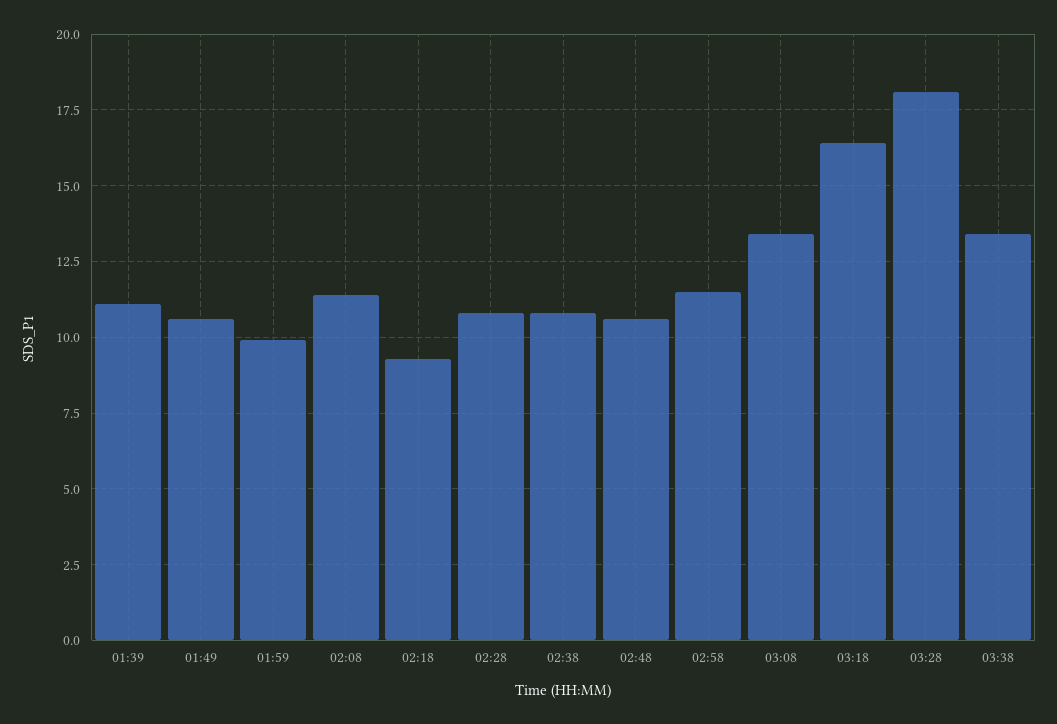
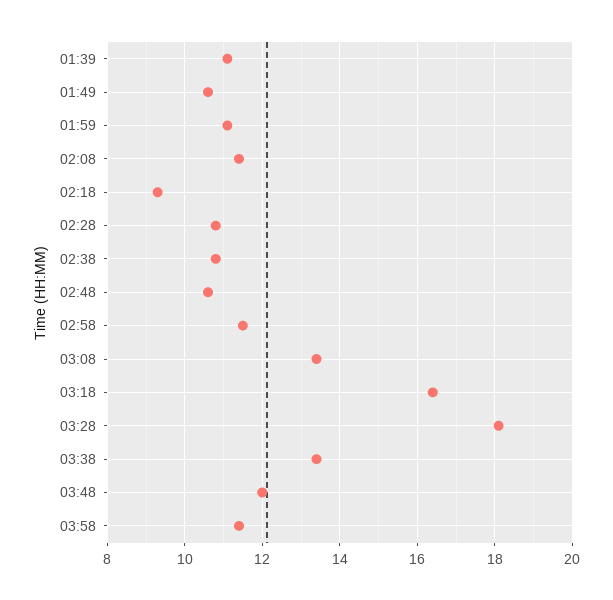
01:59: 10 -> 11
03:48: none -> 12
03:58: none -> 11.5

